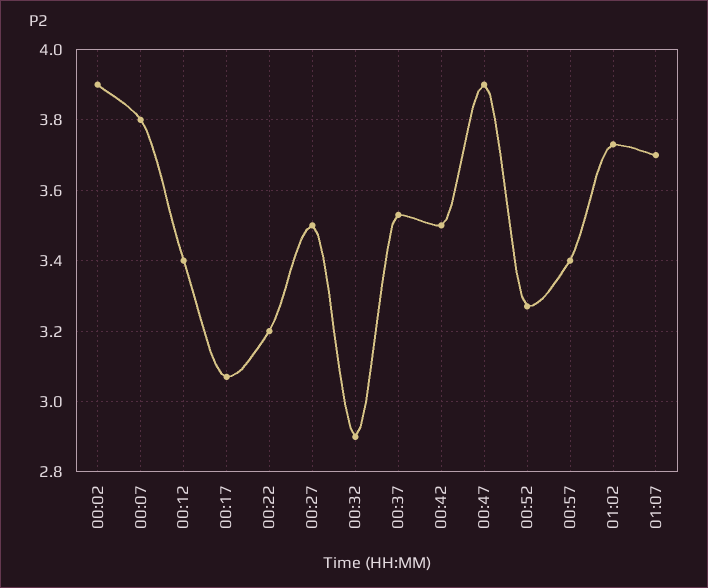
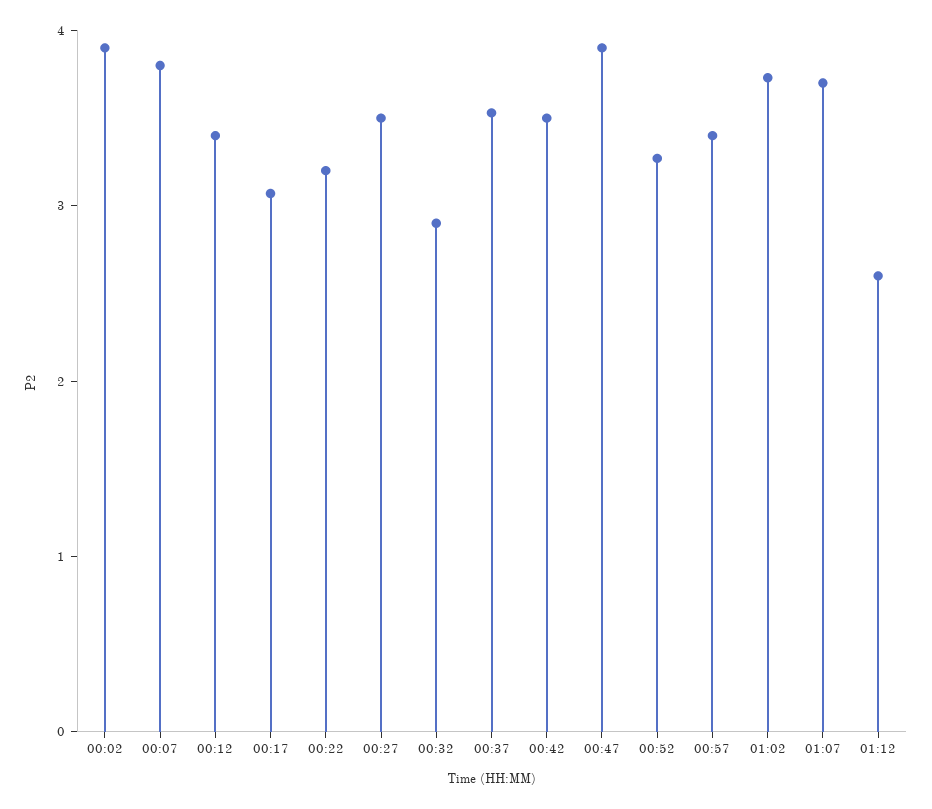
01:12: none -> 2.6

